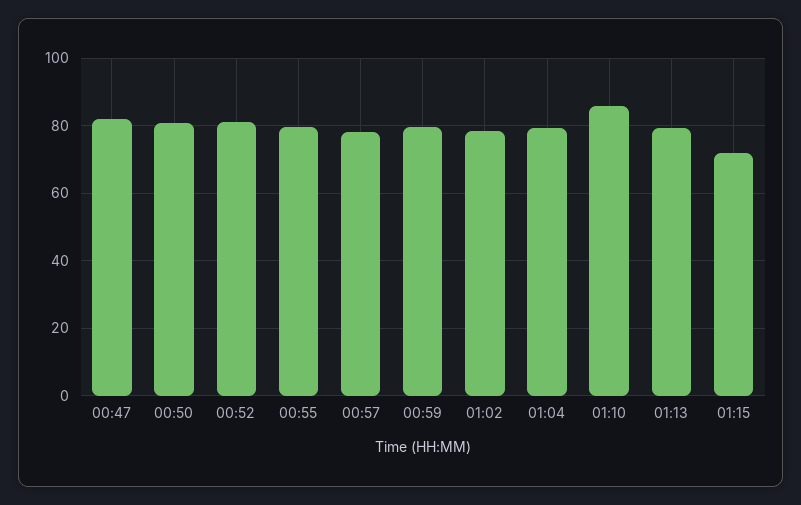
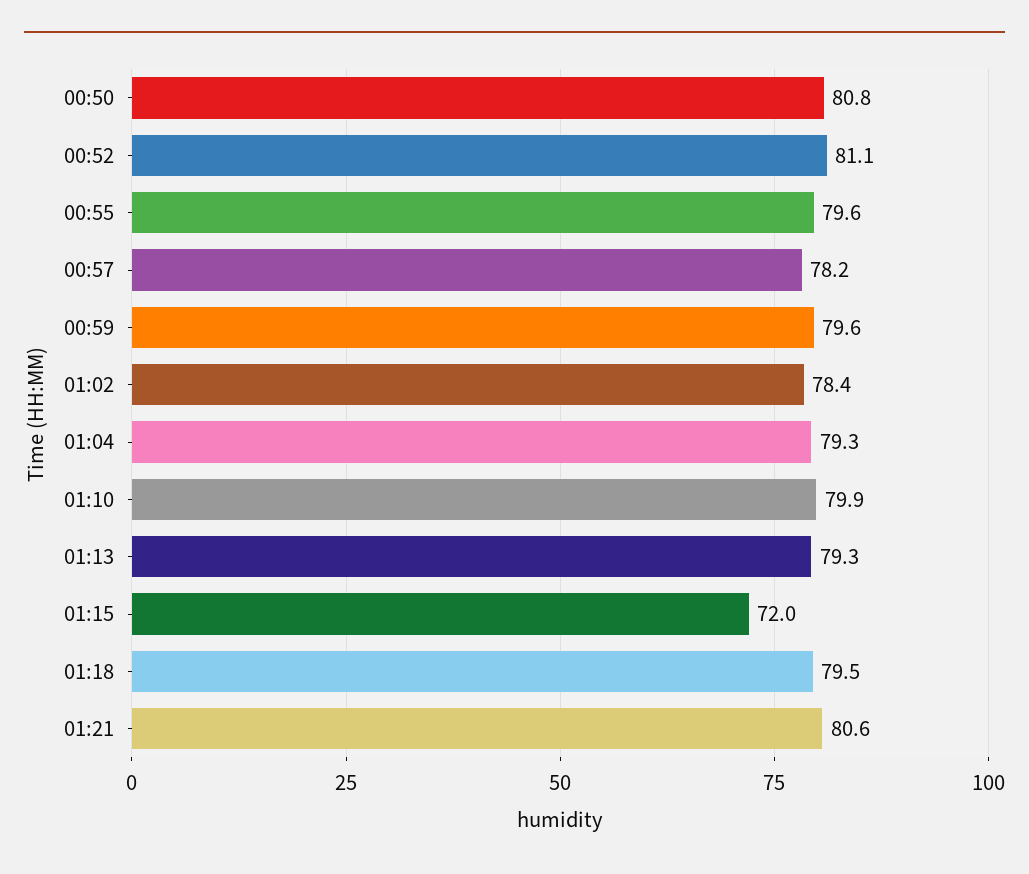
00:47: 82 -> none
01:10: 86 -> 79.9
01:18: none -> 79.5
01:21: none -> 80.6

